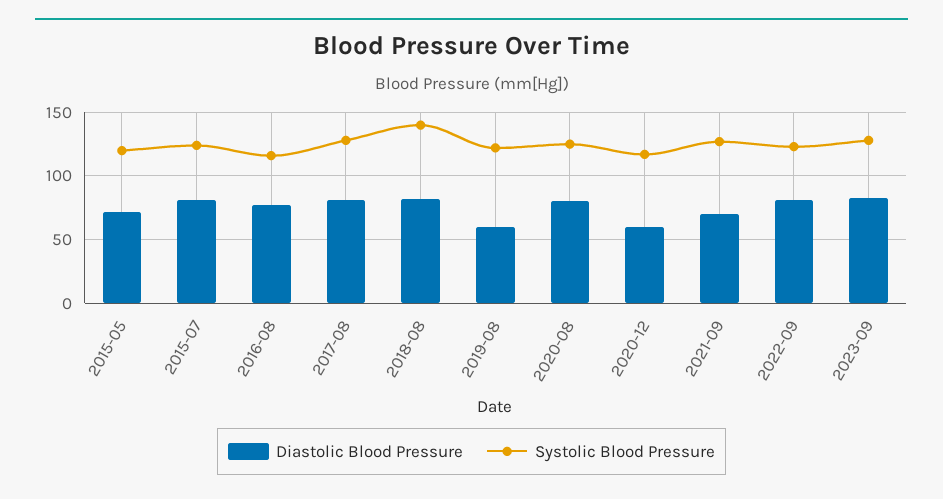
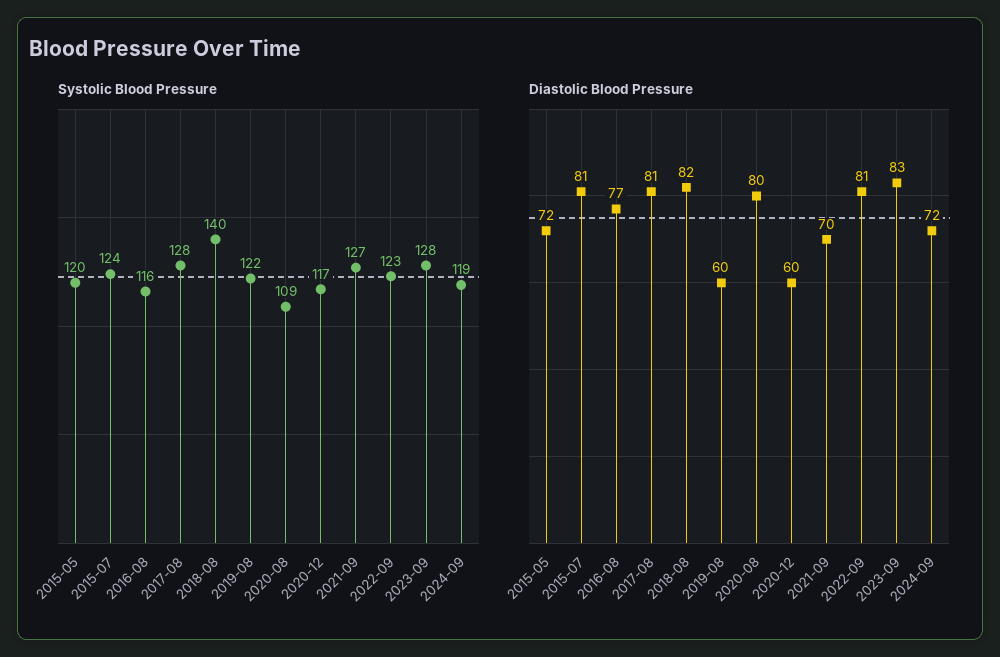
Systolic Blood Pressure, 2020-08: 125 -> 109
Systolic Blood Pressure, 2024-09: none -> 119
Diastolic Blood Pressure, 2024-09: none -> 72

